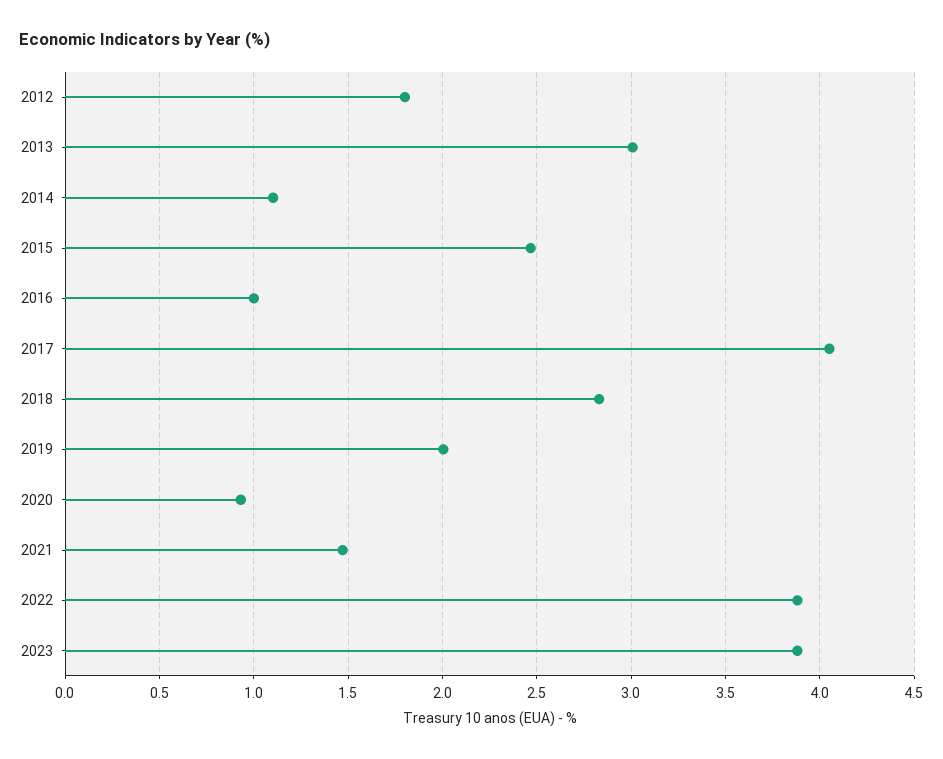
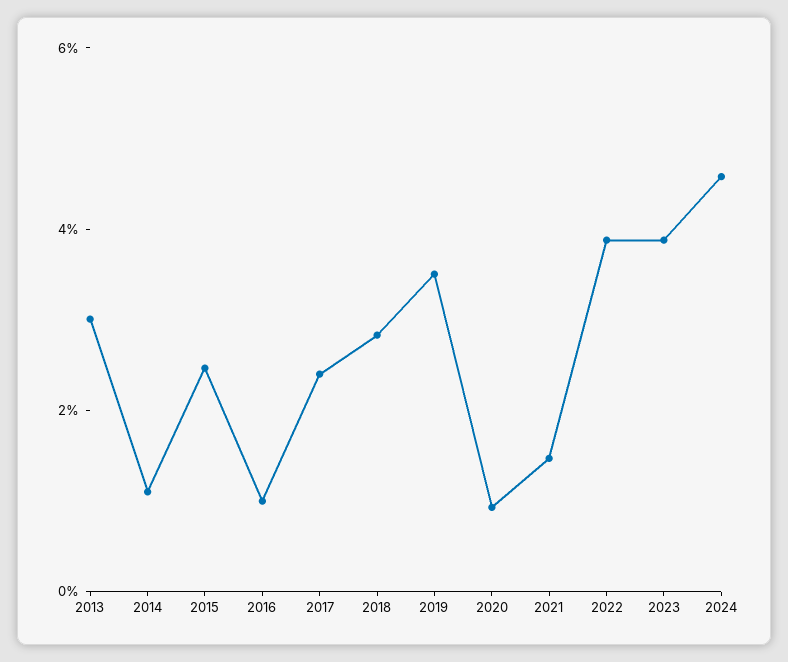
2012: 1.8 -> none
2017: 4.05 -> 2.5
2019: 2 -> 3.5
2024: none -> 4.5

